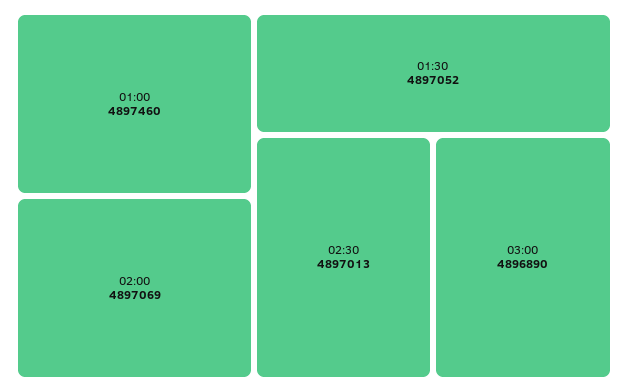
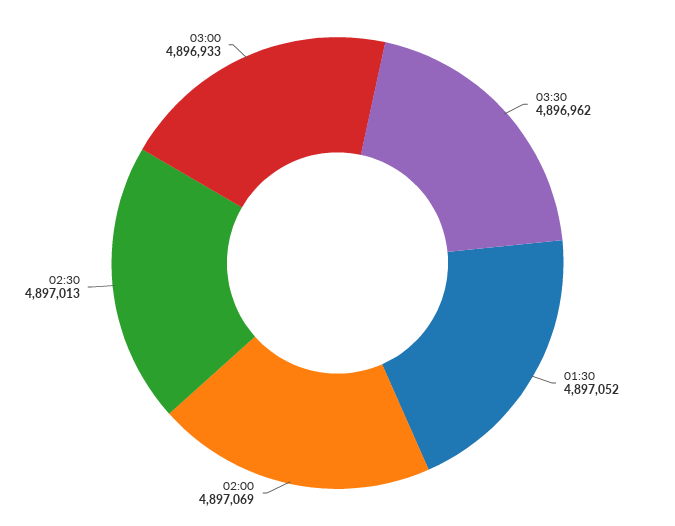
01:00: 4897460 -> none
03:00: 4896890 -> 4896933
03:30: none -> 4896962

